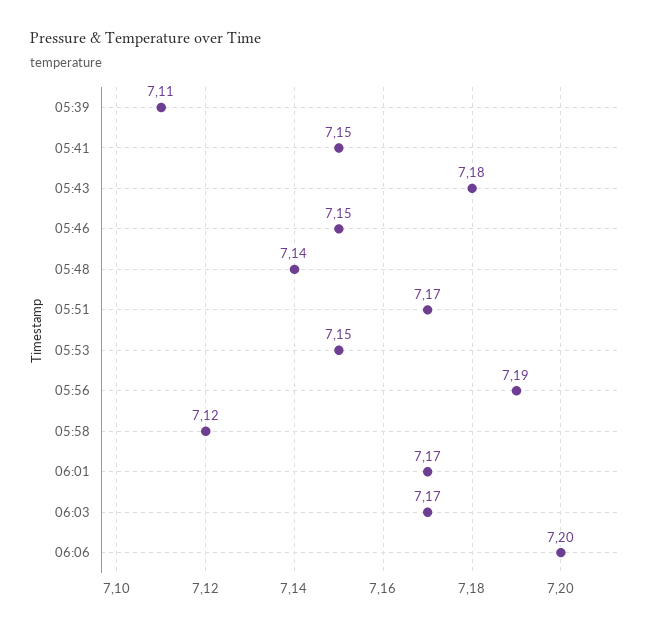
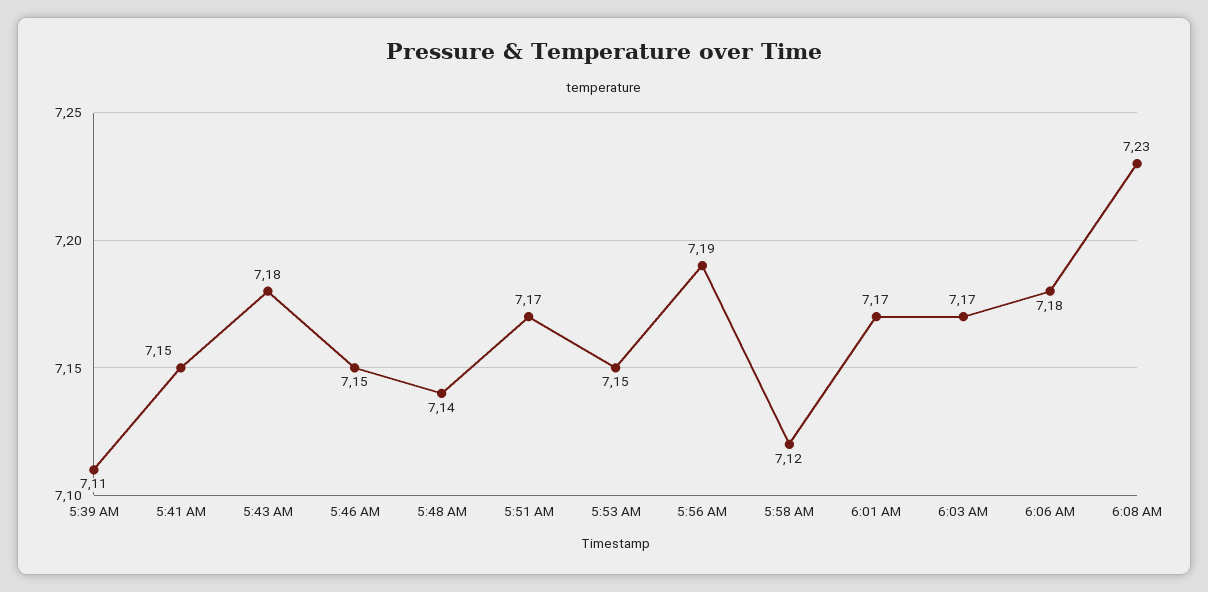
06:06: 7.2 -> 7.18
6:08 AM: none -> 7.23

